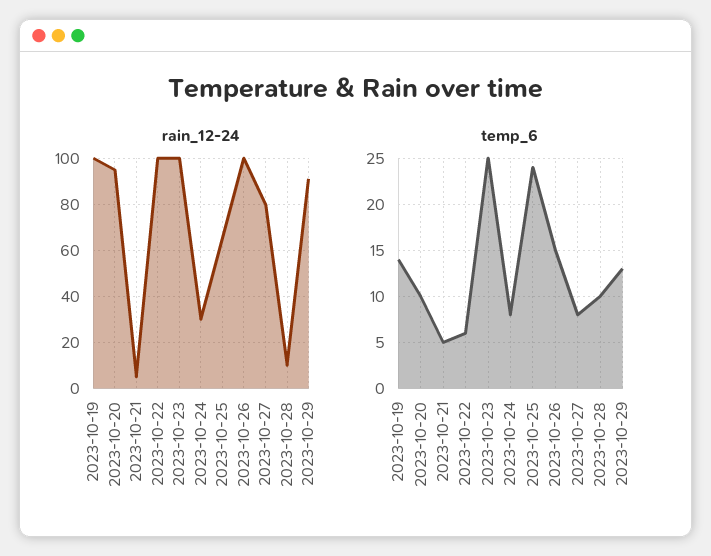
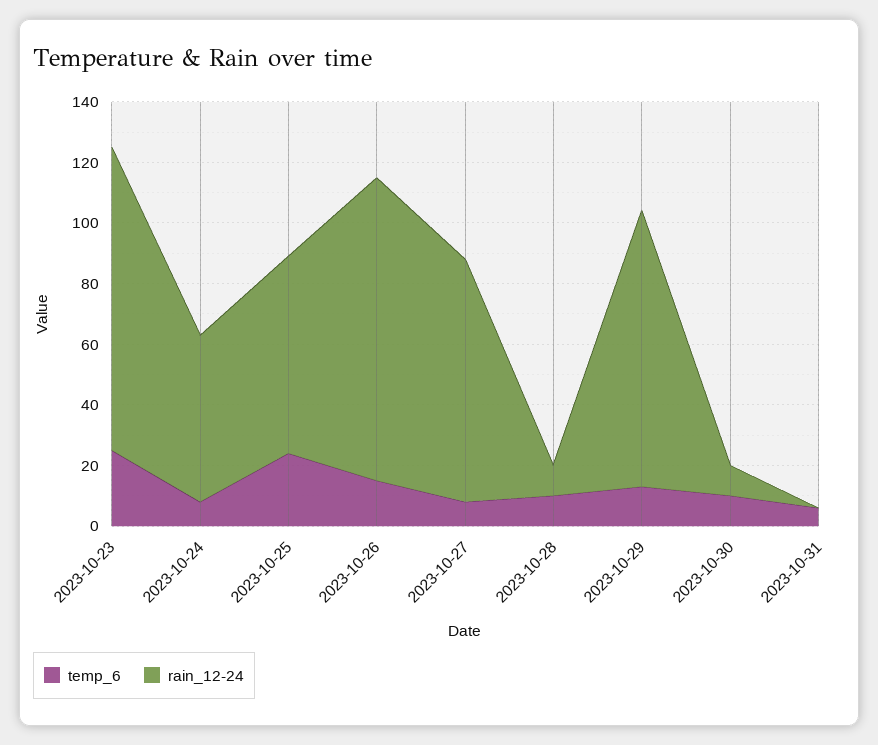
rain_12-24, 2023-10-19: 100 -> none
rain_12-24, 2023-10-20: 95 -> none
rain_12-24, 2023-10-21: 5 -> none
rain_12-24, 2023-10-22: 100 -> none
rain_12-24, 2023-10-24: 30 -> 55
temp_6, 2023-10-19: 14 -> none
temp_6, 2023-10-20: 10 -> none
temp_6, 2023-10-21: 5 -> none
temp_6, 2023-10-22: 6 -> none
temp_6, 2023-10-30: none -> 10
rain_12-24, 2023-10-30: none -> 10
temp_6, 2023-10-31: none -> 5
rain_12-24, 2023-10-31: none -> 0

